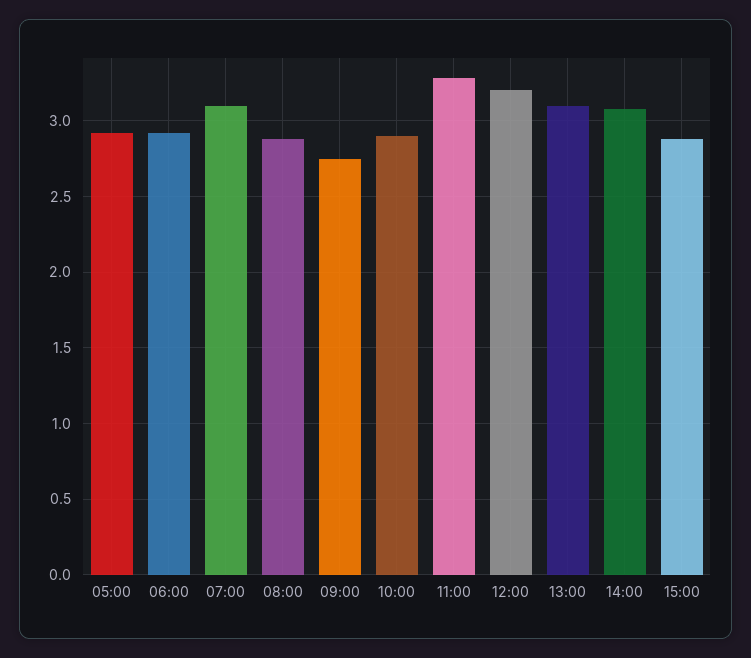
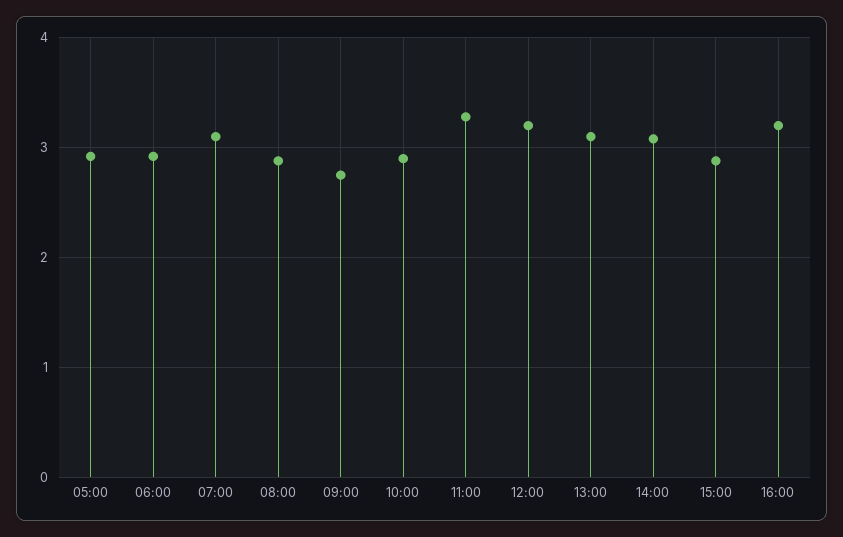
16:00: none -> 3.2

